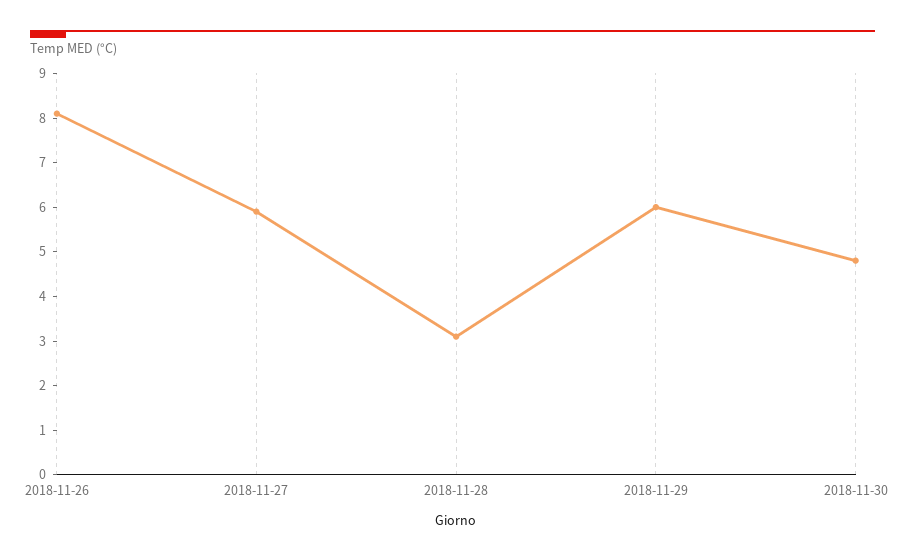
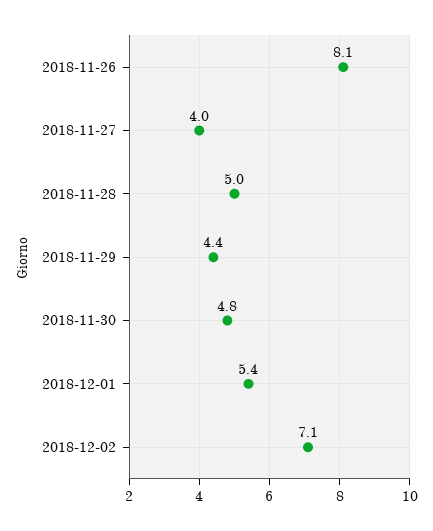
2018-11-27: 6 -> 4
2018-11-28: 3 -> 5
2018-11-29: 6 -> 4.4
2018-12-01: none -> 5.4
2018-12-02: none -> 7.1

